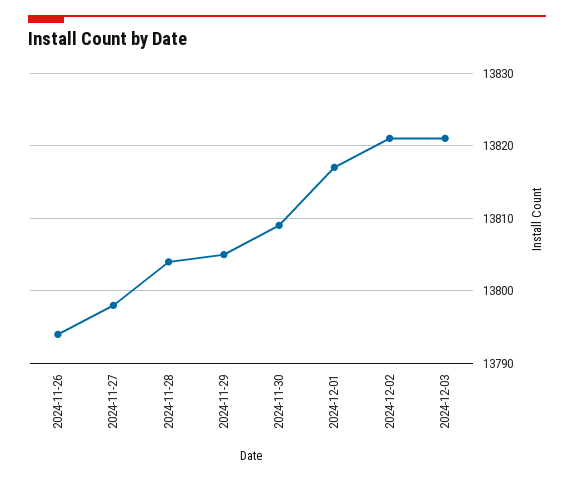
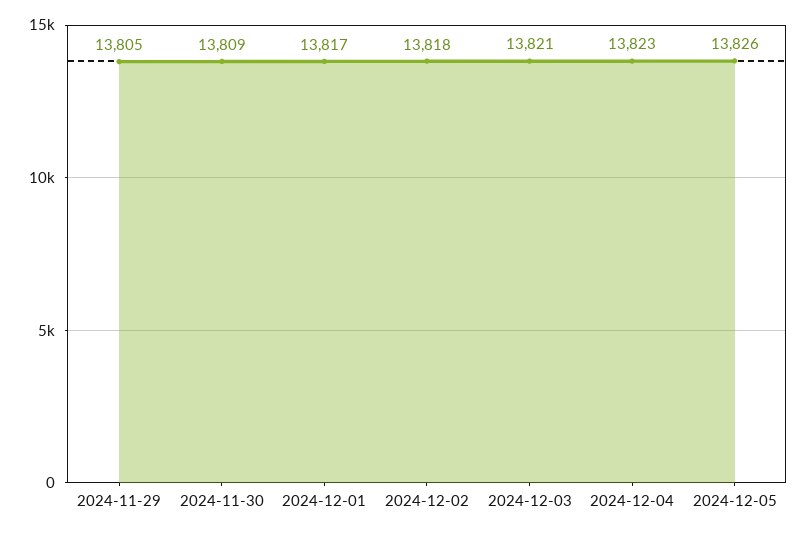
2024-11-26: 13794 -> none
2024-11-27: 13798 -> none
2024-11-28: 13804 -> none
2024-12-02: 13821 -> 13818
2024-12-04: none -> 13823
2024-12-05: none -> 13826

